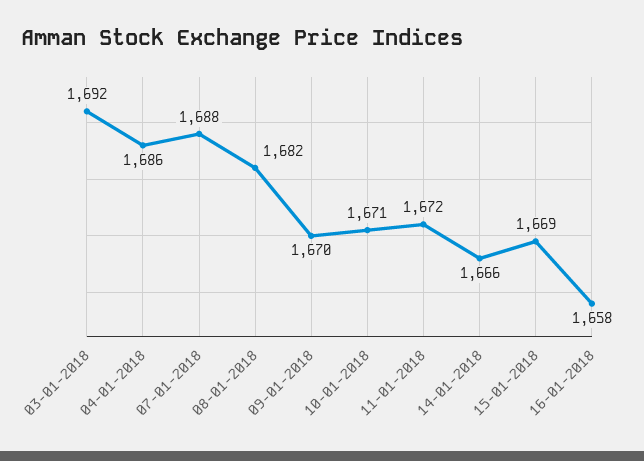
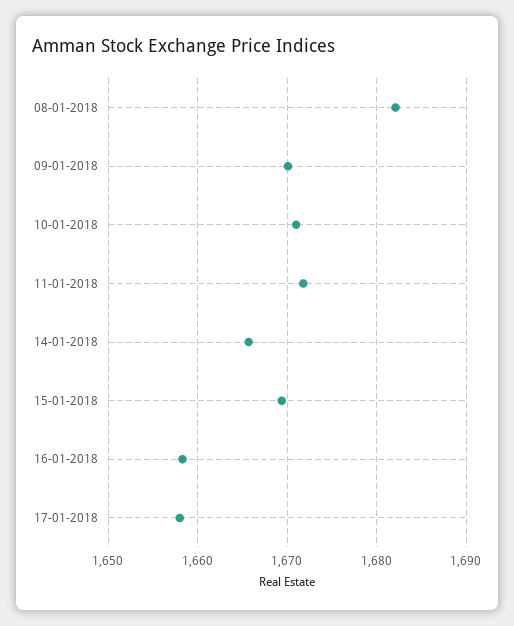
03-01-2018: 1692 -> none
04-01-2018: 1686 -> none
07-01-2018: 1688 -> none
17-01-2018: none -> 1658

